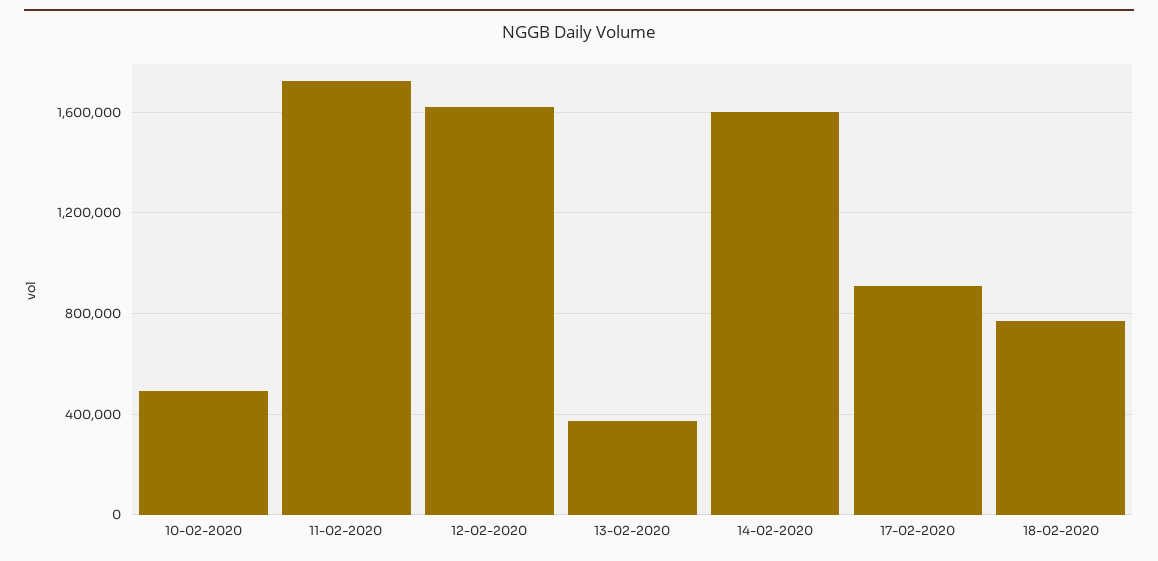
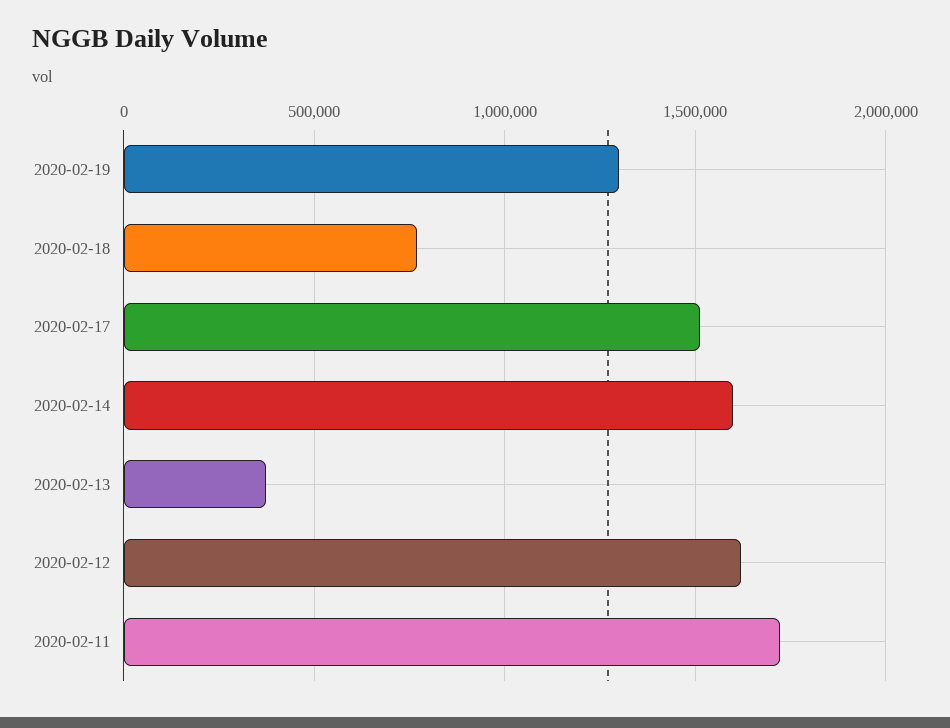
10-02-2020: 500000 -> none
17-02-2020: 900000 -> 1500000
2020-02-19: none -> 1300000

